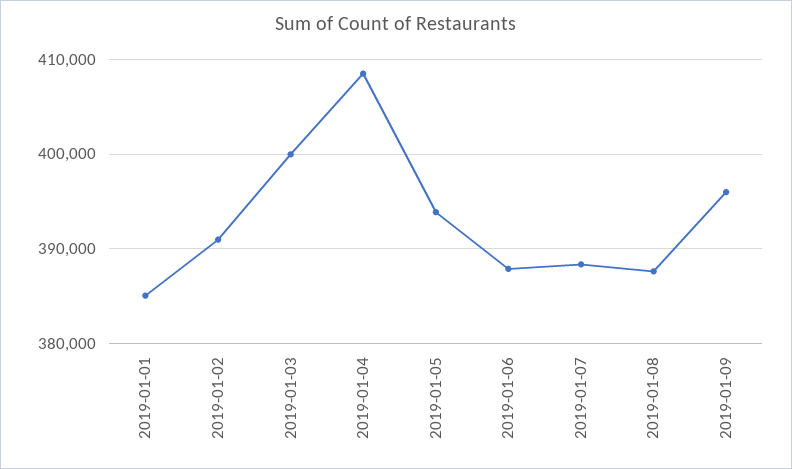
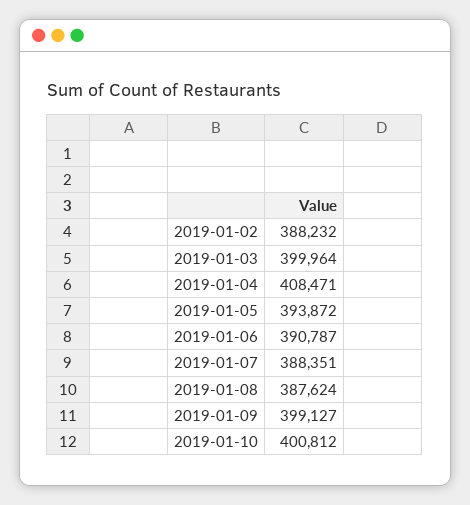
2019-01-01: 385000 -> none
2019-01-02: 391000 -> 388232
2019-01-06: 388000 -> 390787
2019-01-09: 396000 -> 399127
2019-01-10: none -> 400812

